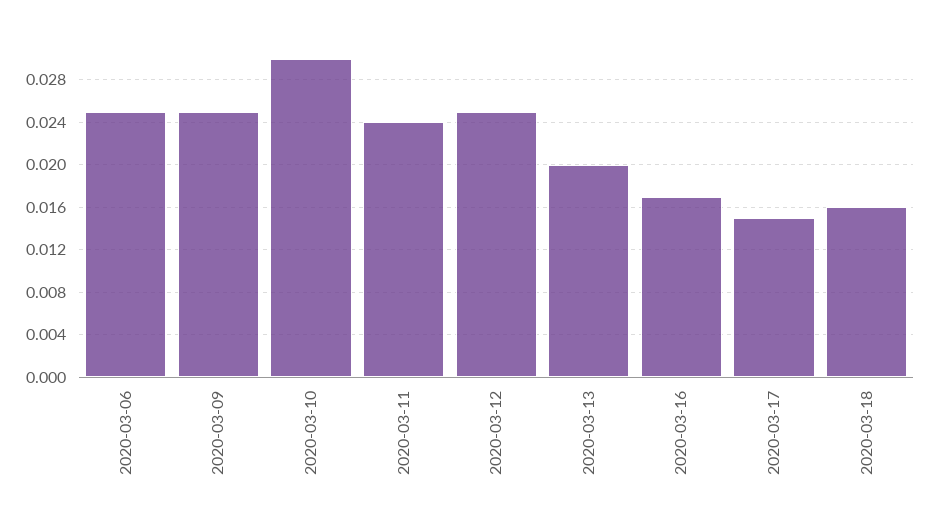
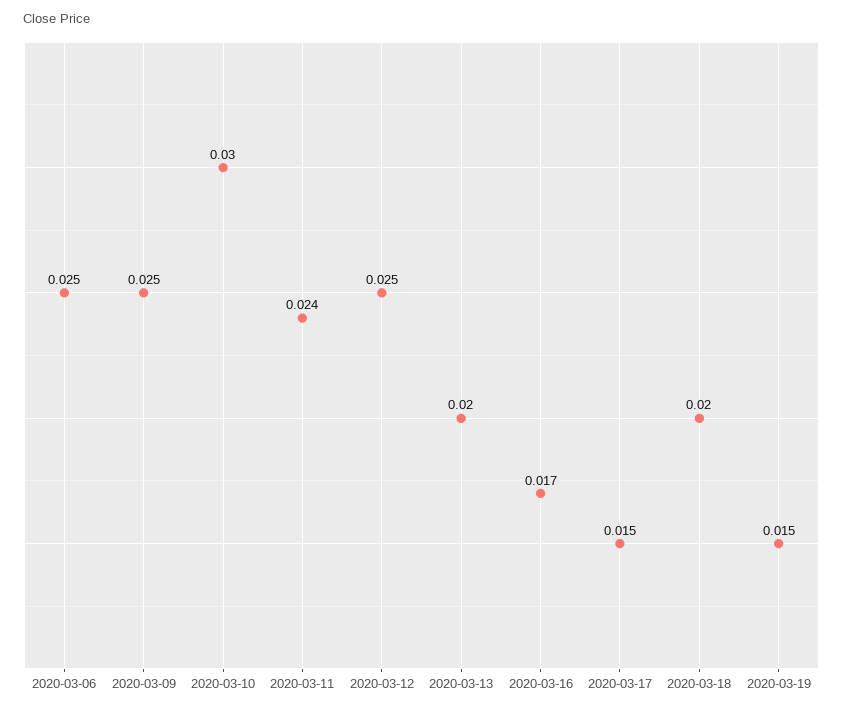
2020-03-18: 0.016 -> 0.02
2020-03-19: none -> 0.015

